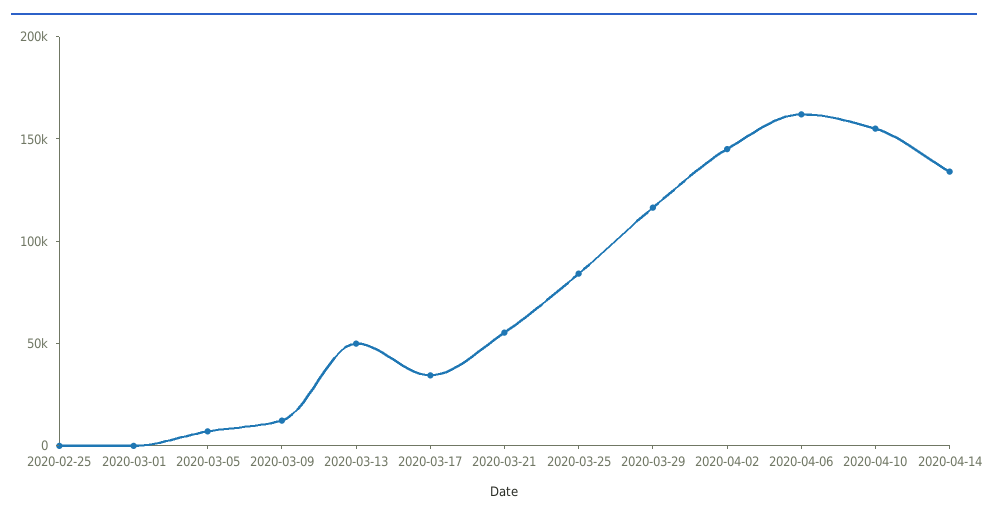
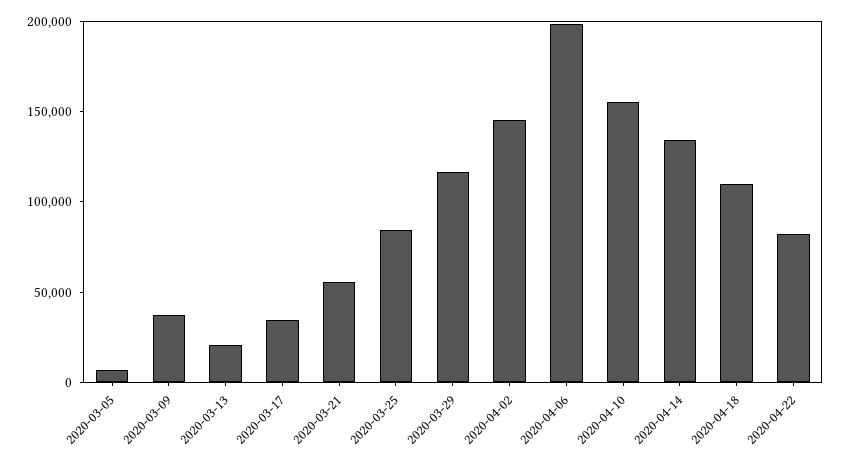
2020-02-25: 0 -> none
2020-03-01: 0 -> none
2020-03-09: 10000 -> 40000
2020-03-13: 50000 -> 20000
2020-04-06: 160000 -> 200000
2020-04-18: none -> 110000
2020-04-22: none -> 80000

